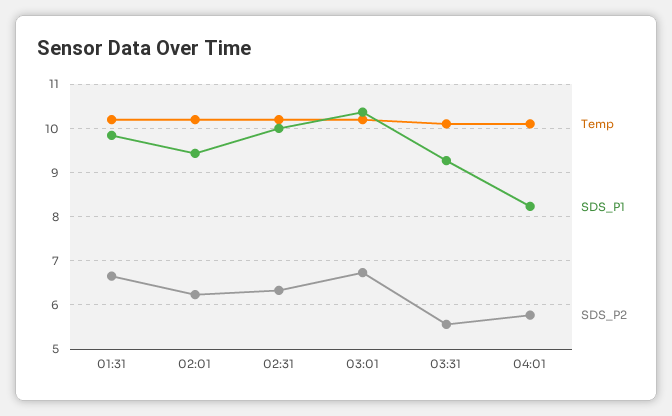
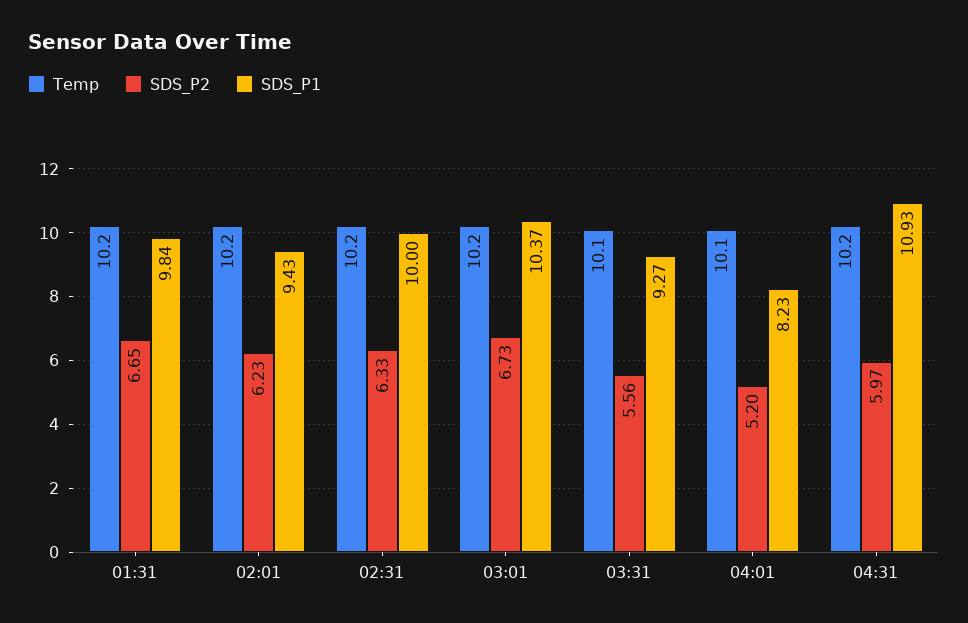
SDS_P2, 04:01: 5.8 -> 5.2
Temp, 04:31: none -> 10.2
SDS_P2, 04:31: none -> 5.97
SDS_P1, 04:31: none -> 10.93

